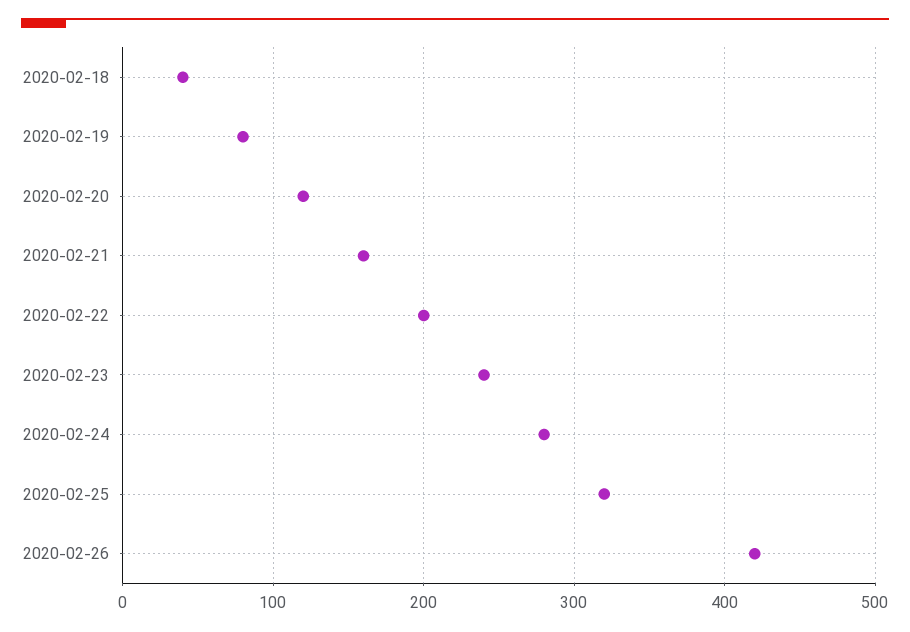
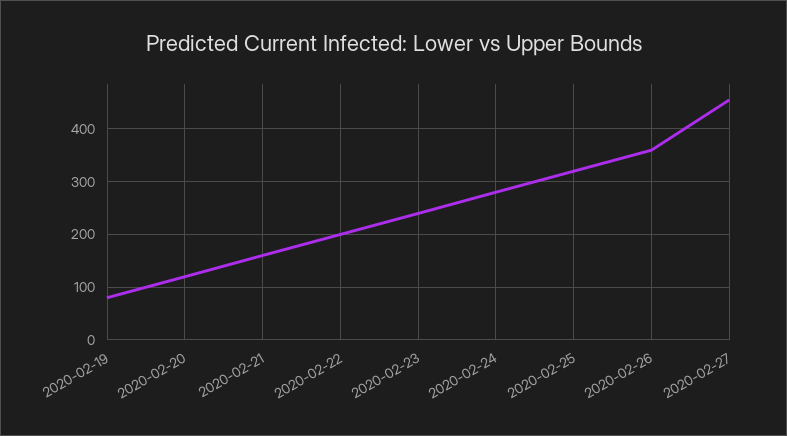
2020-02-18: 40 -> none
2020-02-26: 420 -> 360
2020-02-27: none -> 460

